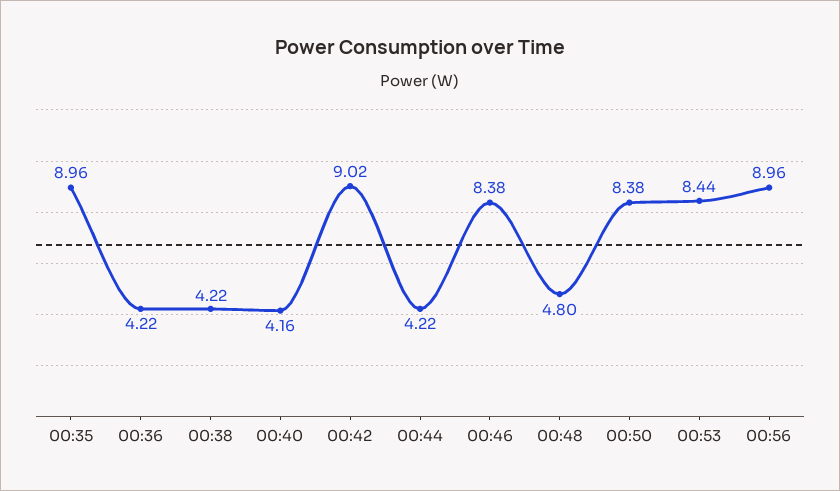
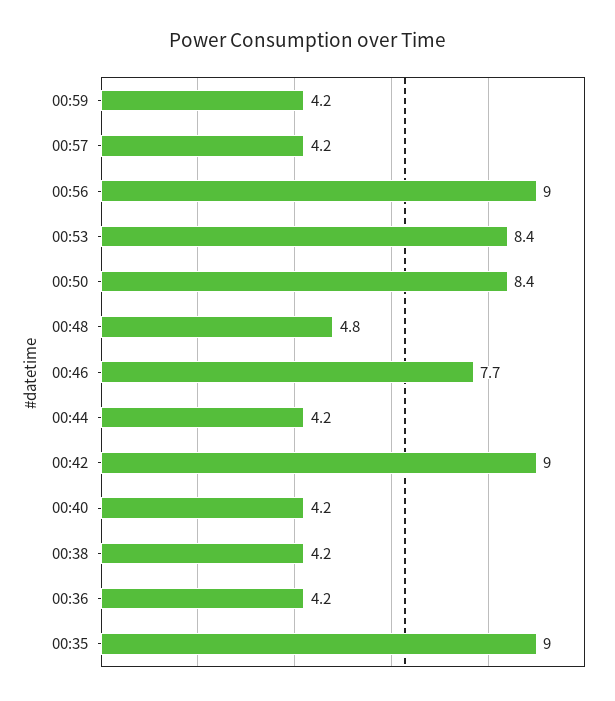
00:46: 8.38 -> 7.7
00:59: none -> 4.2
00:57: none -> 4.2

